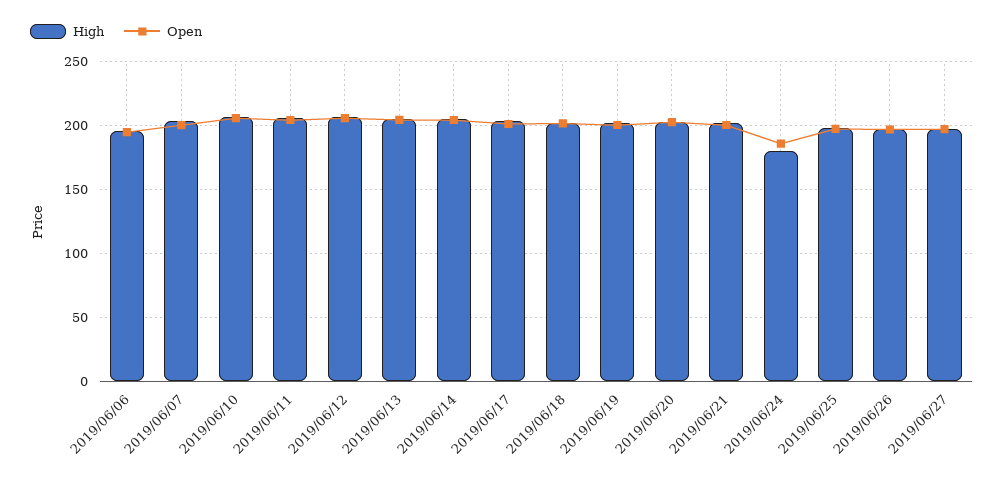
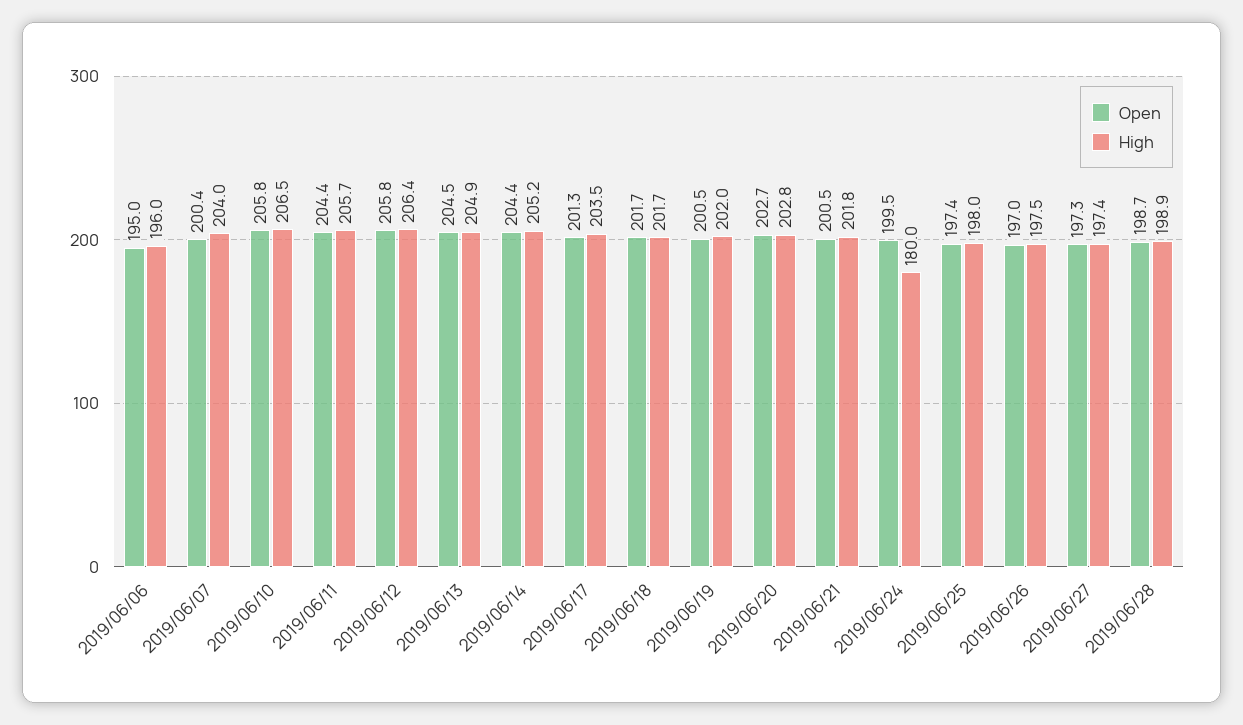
Open, 2019/06/24: 185 -> 199.5
Open, 2019/06/28: none -> 198.7
High, 2019/06/28: none -> 198.9

